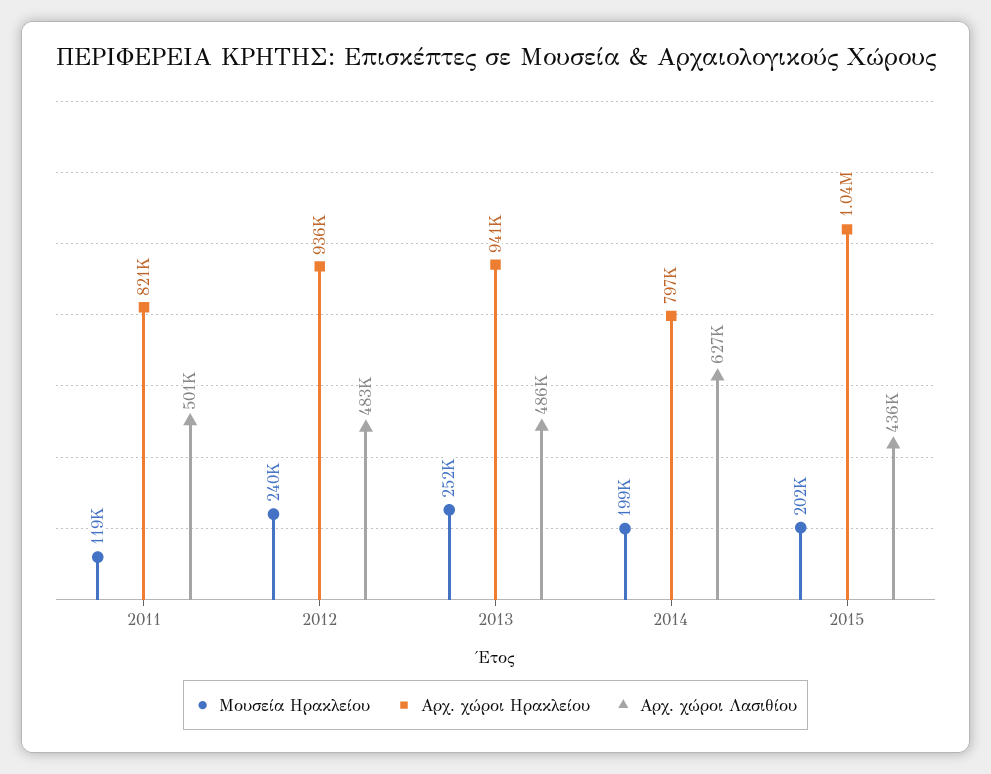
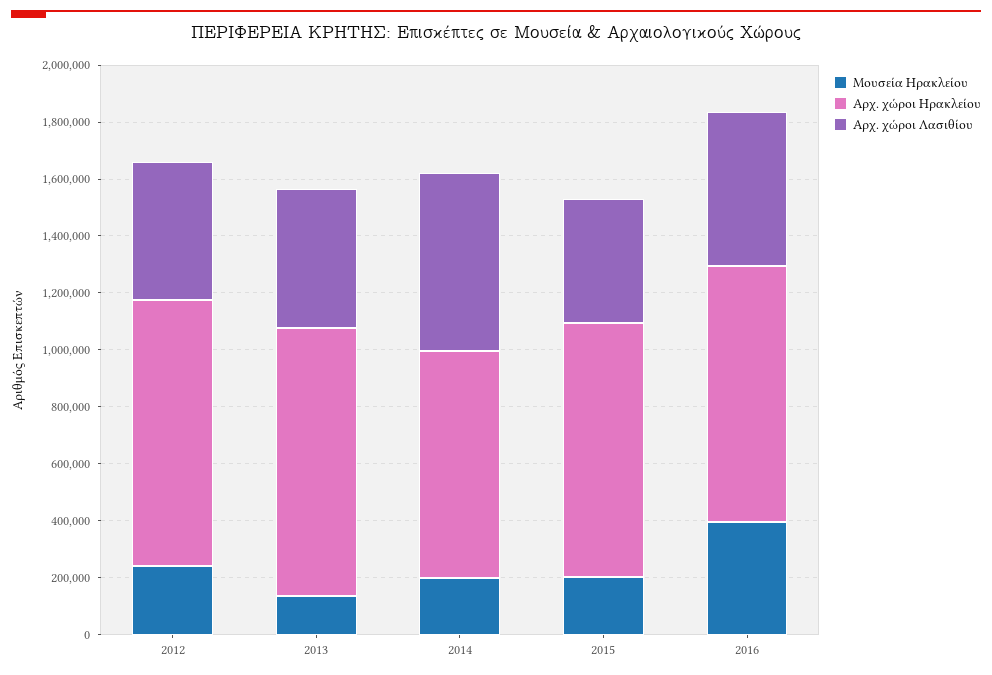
Μουσεία Ηρακλείου, 2011: 119000 -> none
Αρχ. χώροι Ηρακλείου, 2011: 821000 -> none
Αρχ. χώροι Λασιθίου, 2011: 501000 -> none
Μουσεία Ηρακλείου, 2013: 252000 -> 150000
Αρχ. χώροι Ηρακλείου, 2015: 1040000 -> 900000
Μουσεία Ηρακλείου, 2016: none -> 400000
Αρχ. χώροι Ηρακλείου, 2016: none -> 900000
Αρχ. χώροι Λασιθίου, 2016: none -> 550000

